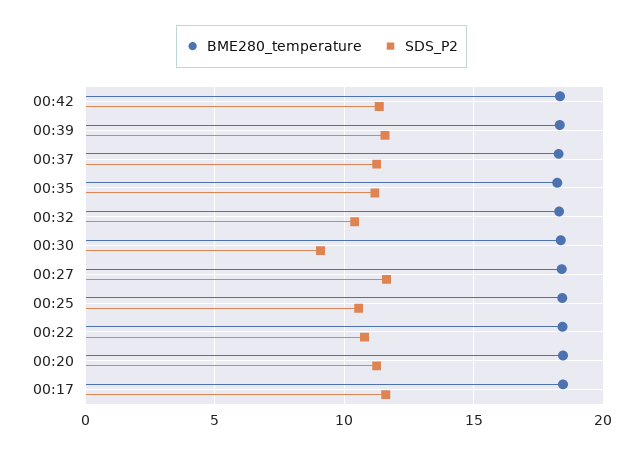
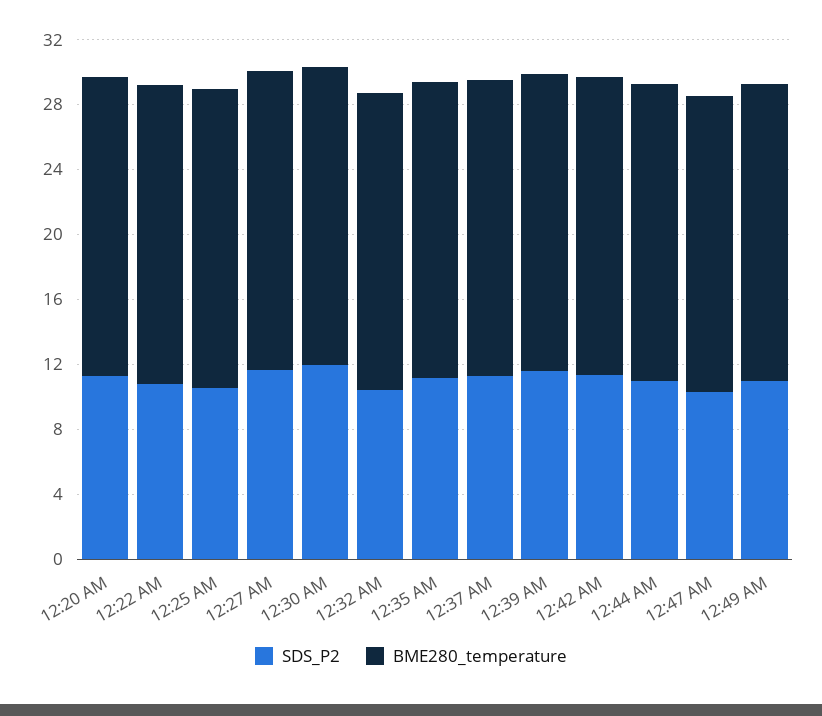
SDS_P2, 00:30: 9 -> 12
BME280_temperature, 00:17: 18.5 -> none
SDS_P2, 00:17: 11.5 -> none
SDS_P2, 12:44 AM: none -> 11
BME280_temperature, 12:44 AM: none -> 18
SDS_P2, 12:47 AM: none -> 10
BME280_temperature, 12:47 AM: none -> 18
SDS_P2, 12:49 AM: none -> 11
BME280_temperature, 12:49 AM: none -> 18

